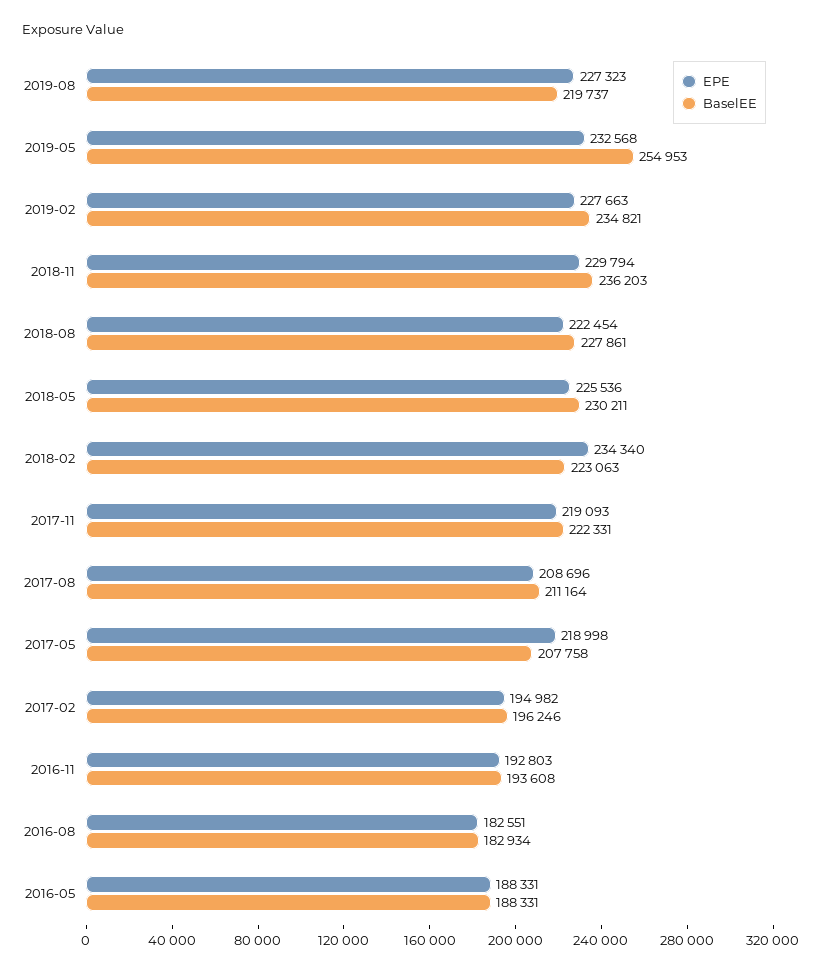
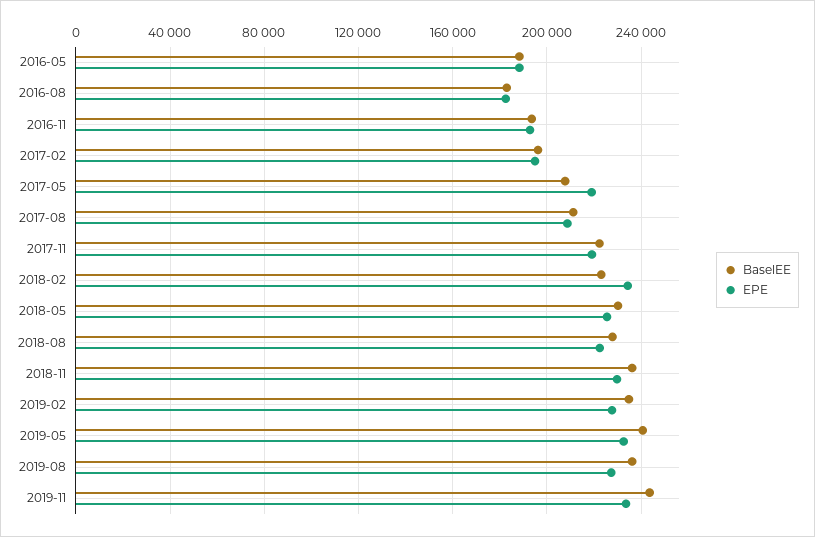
BaselEE, 2019-08: 219737 -> 235000
BaselEE, 2019-05: 254953 -> 240000
BaselEE, 2019-11: none -> 245000
EPE, 2019-11: none -> 235000

